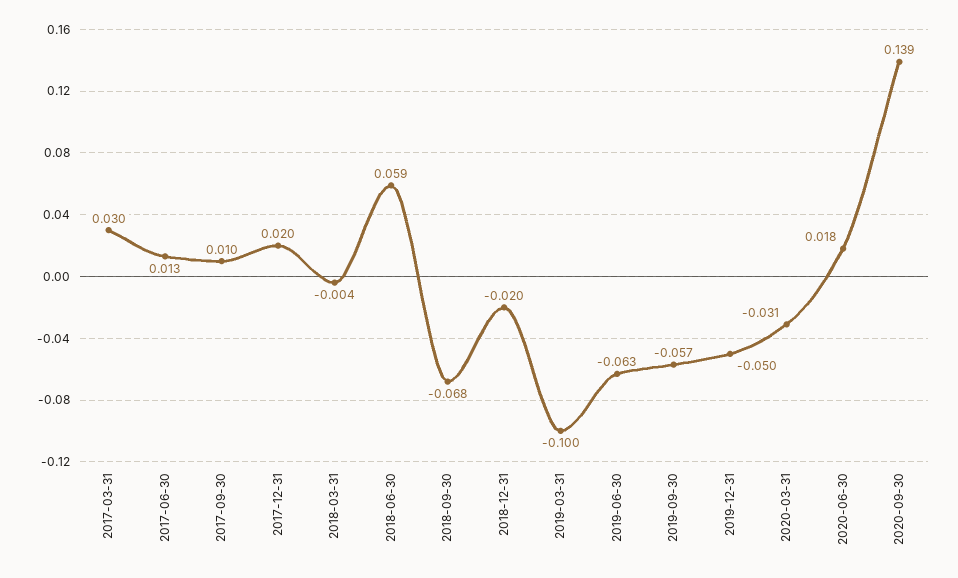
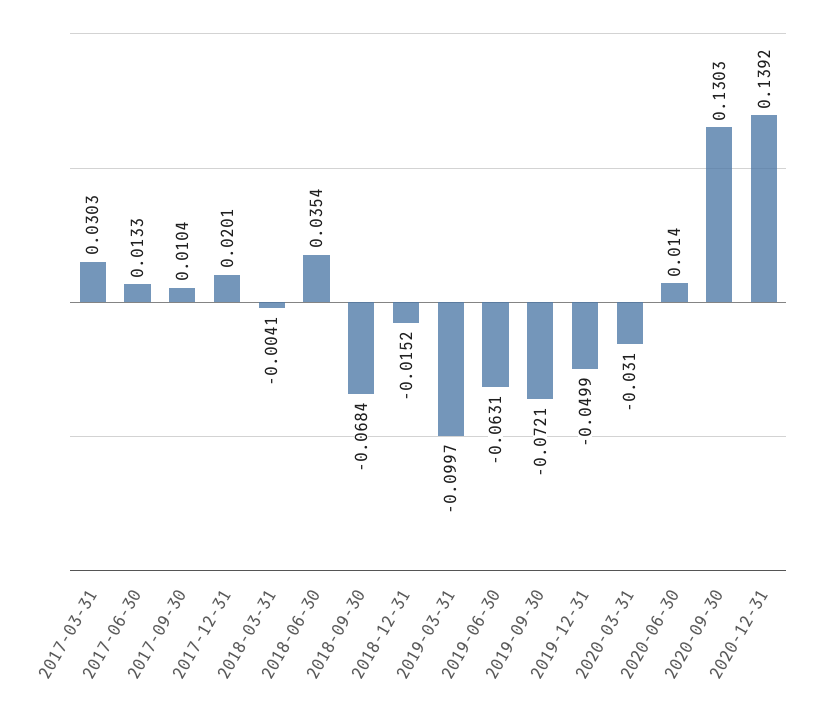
2018-06-30: 0.059 -> 0.0354
2018-12-31: -0.02 -> -0.0152
2019-09-30: -0.057 -> -0.0721
2020-06-30: 0.018 -> 0.014
2020-09-30: 0.139 -> 0.1303
2020-12-31: none -> 0.1392

